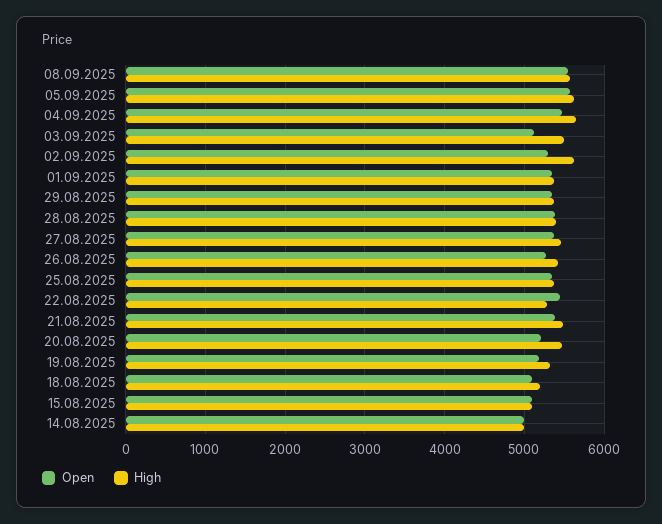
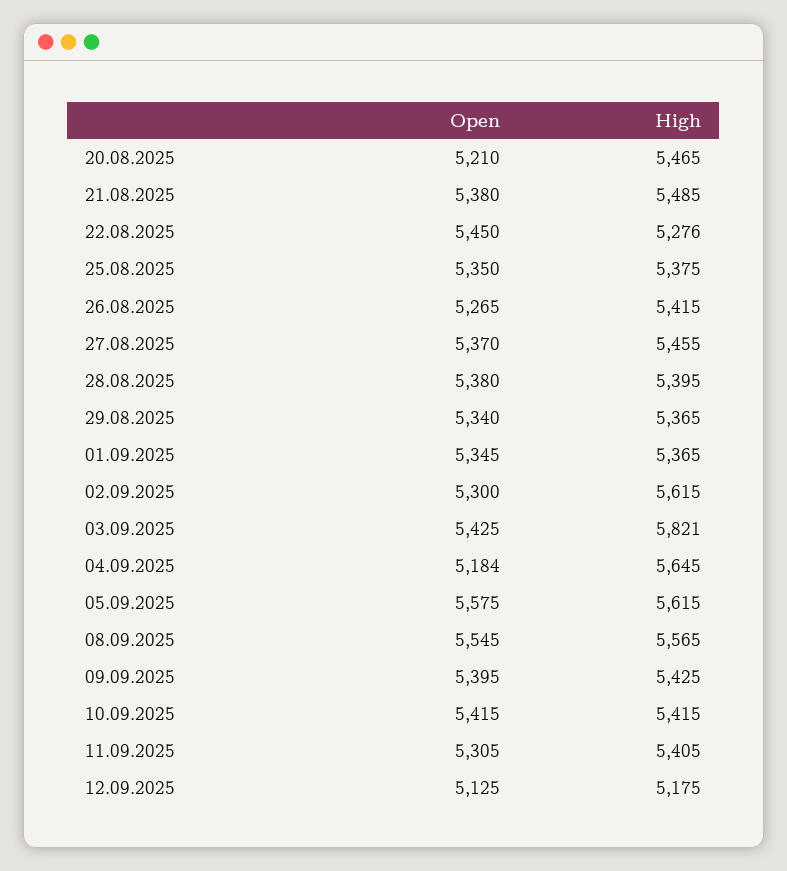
Open, 04.09.2025: 5500 -> 5184
Open, 03.09.2025: 5100 -> 5425
High, 03.09.2025: 5500 -> 5821
Open, 19.08.2025: 5200 -> none
High, 19.08.2025: 5300 -> none
Open, 18.08.2025: 5100 -> none
High, 18.08.2025: 5200 -> none
Open, 15.08.2025: 5100 -> none
High, 15.08.2025: 5100 -> none
Open, 14.08.2025: 5000 -> none
High, 14.08.2025: 5000 -> none
Open, 09.09.2025: none -> 5395
High, 09.09.2025: none -> 5425
Open, 10.09.2025: none -> 5415
High, 10.09.2025: none -> 5415
Open, 11.09.2025: none -> 5305
High, 11.09.2025: none -> 5405
Open, 12.09.2025: none -> 5125
High, 12.09.2025: none -> 5175

